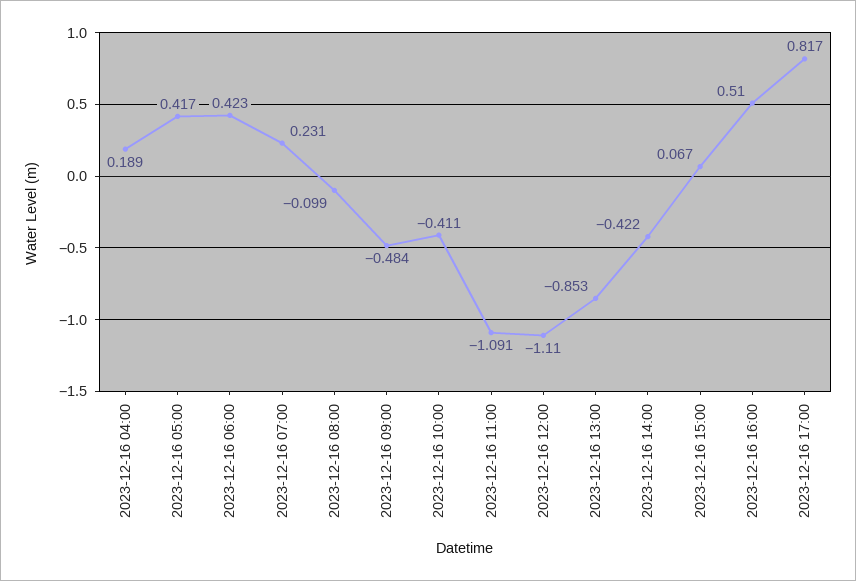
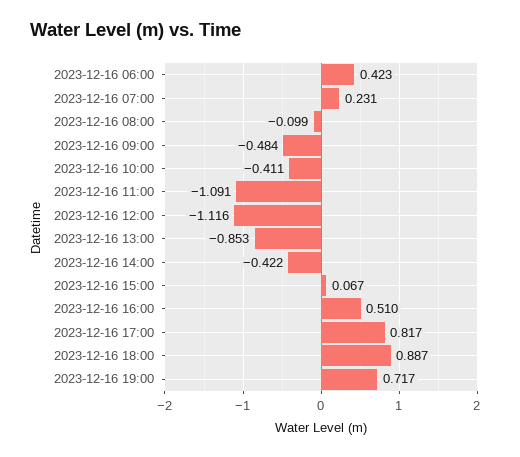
2023-12-16 04:00: 0.189 -> none
2023-12-16 05:00: 0.417 -> none
2023-12-16 12:00: -1.11 -> -1.116
2023-12-16 18:00: none -> 0.887
2023-12-16 19:00: none -> 0.717

